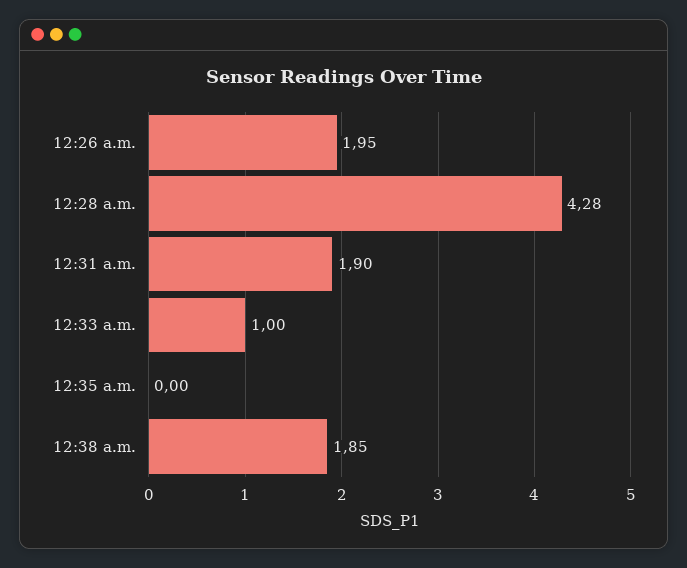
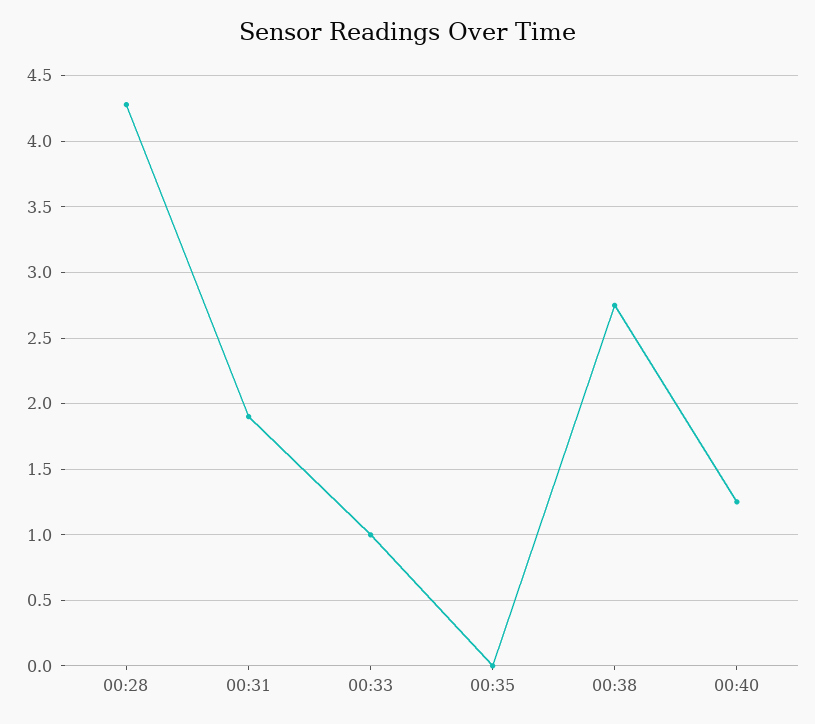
12:26 a.m.: 1.95 -> none
12:38 a.m.: 1.85 -> 2.75
00:40: none -> 1.25

